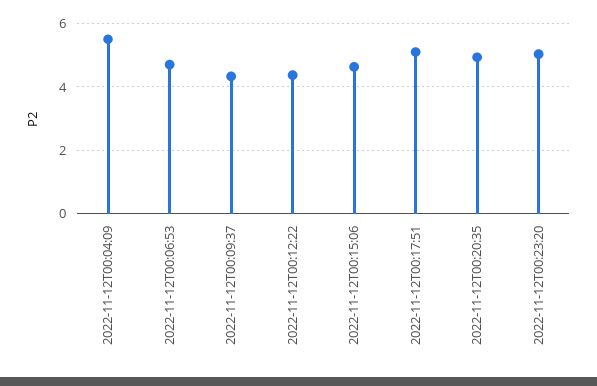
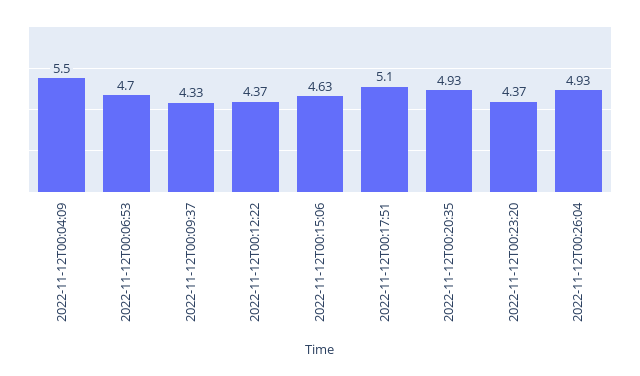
2022-11-12T00:23:20: 5 -> 4.37
2022-11-12T00:26:04: none -> 4.93

